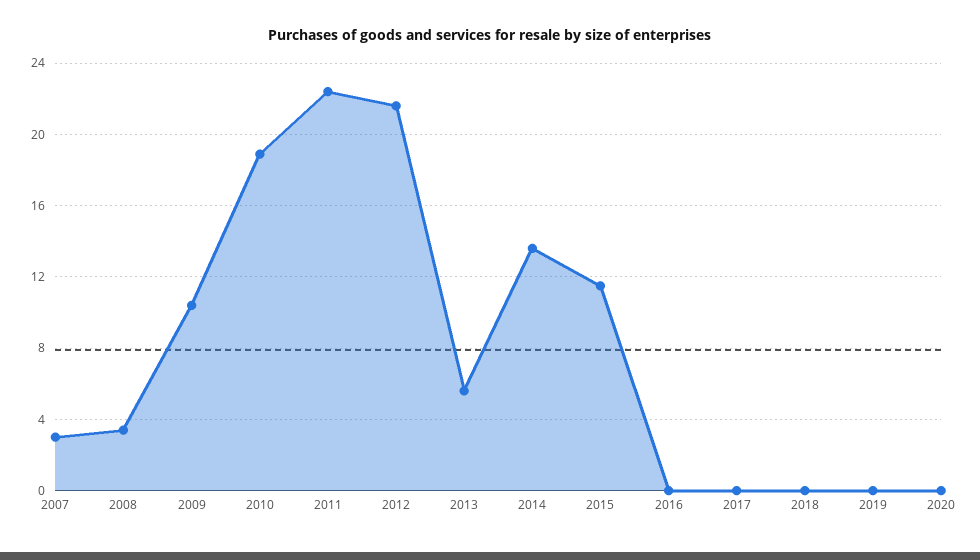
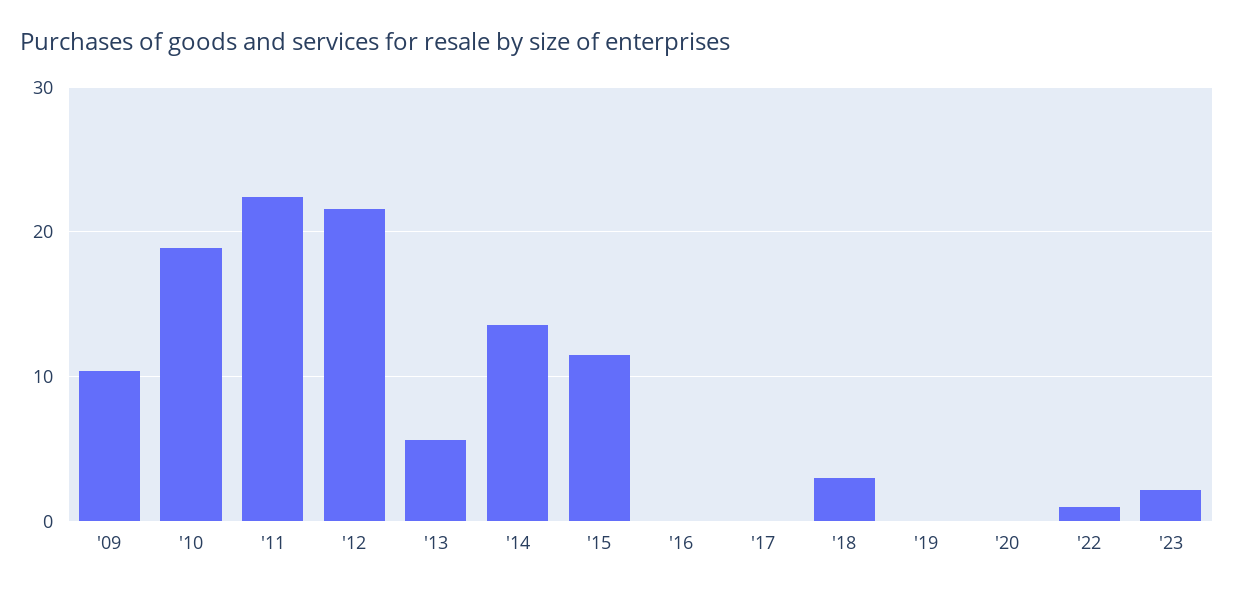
2007: 3 -> none
2008: 3.5 -> none
2018: 0 -> 3
'22: none -> 1
'23: none -> 2

